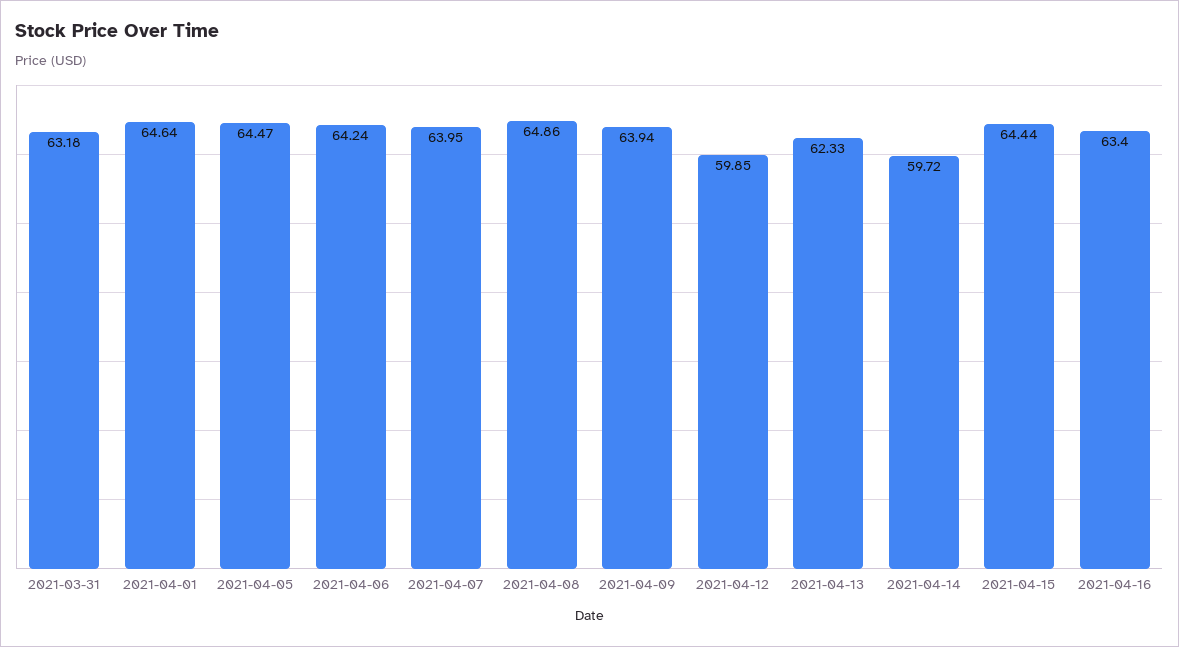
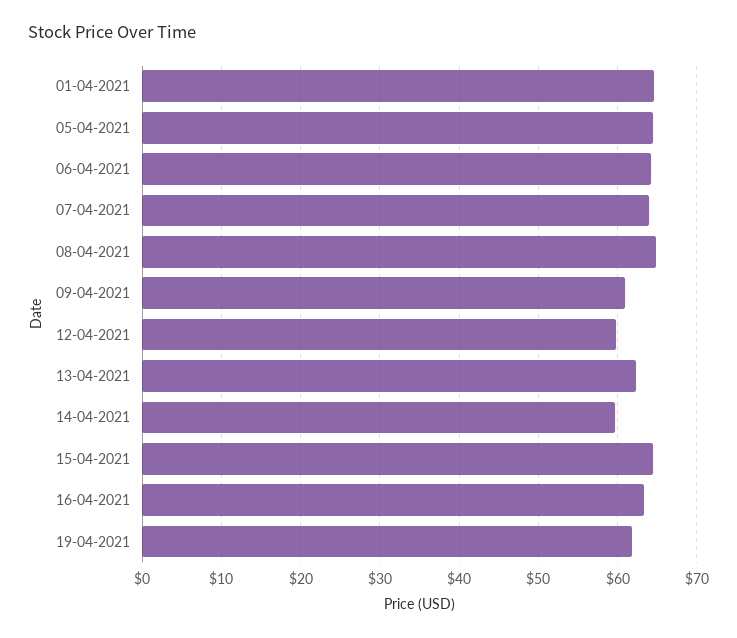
2021-03-31: 63.18 -> none
2021-04-09: 63.94 -> 61
19-04-2021: none -> 62

